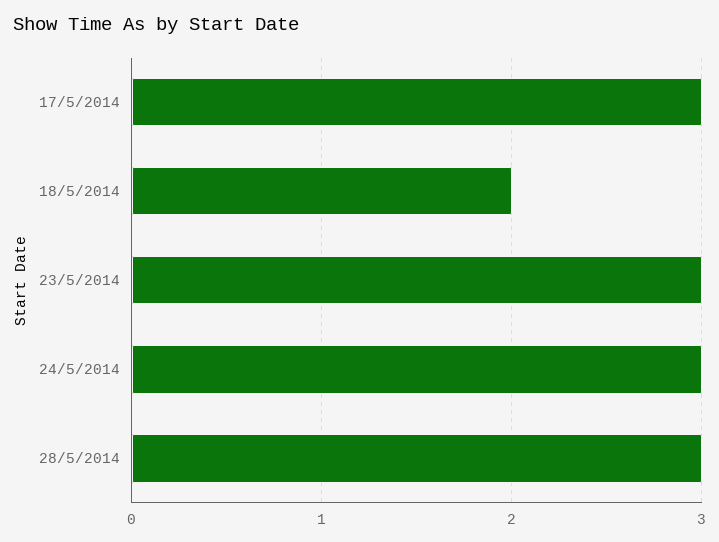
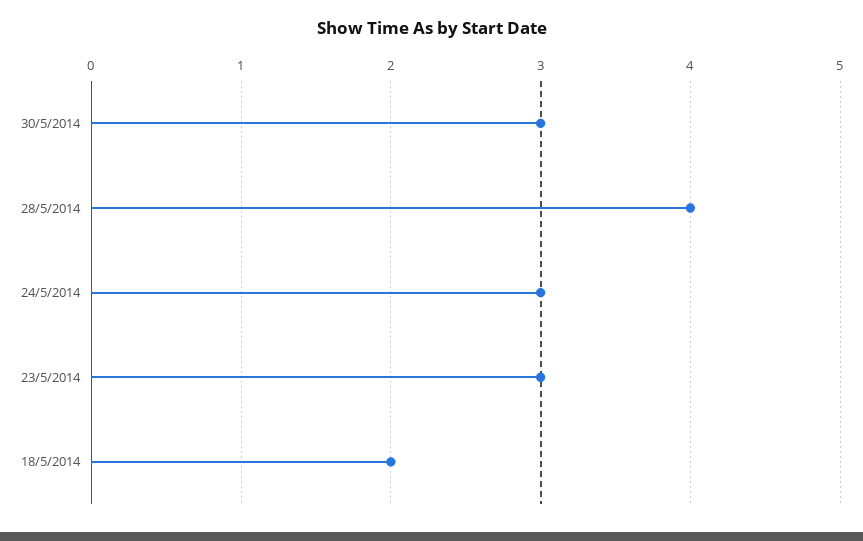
17/5/2014: 3 -> none
28/5/2014: 3 -> 4
30/5/2014: none -> 3

